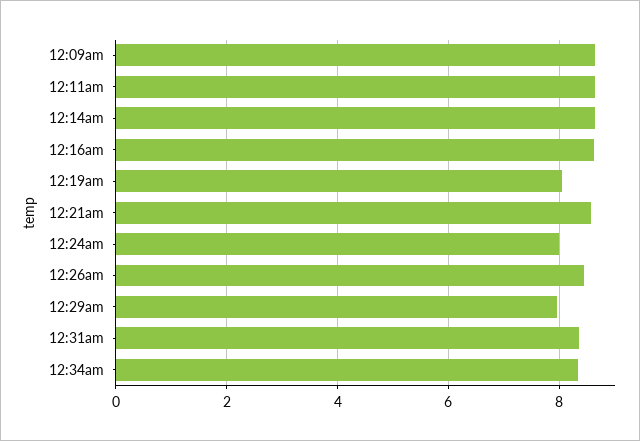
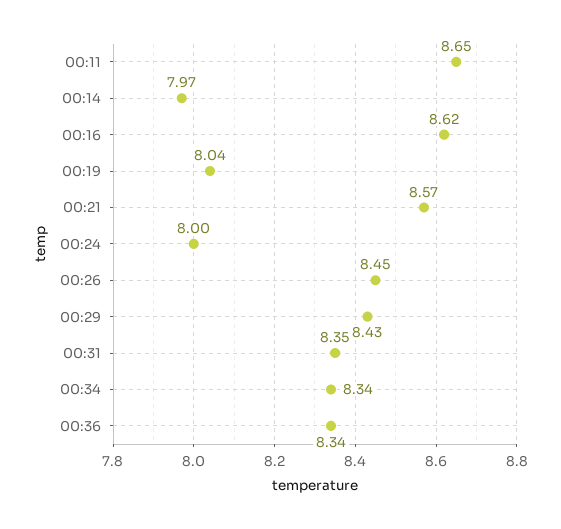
12:09am: 8.6 -> none
12:14am: 8.6 -> 7.97
12:29am: 8 -> 8.43
00:36: none -> 8.34

